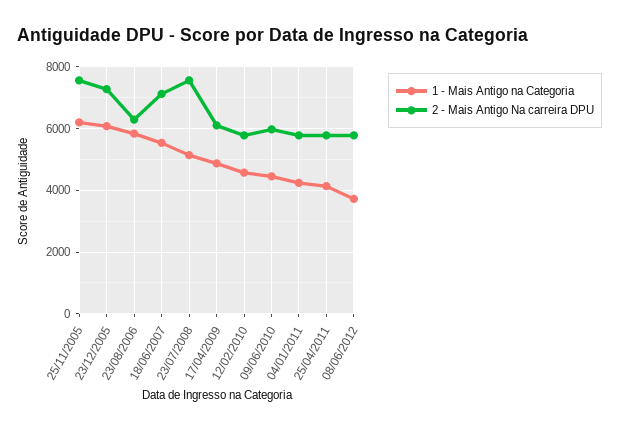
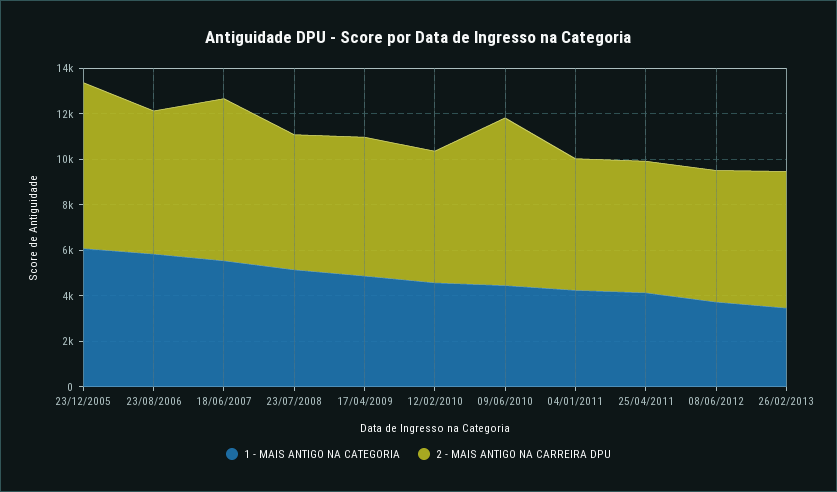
1 - Mais Antigo na Categoria, 25/11/2005: 6200 -> none
2 - Mais Antigo Na carreira DPU, 25/11/2005: 7600 -> none
2 - Mais Antigo Na carreira DPU, 23/07/2008: 7600 -> 6000
2 - Mais Antigo Na carreira DPU, 09/06/2010: 6000 -> 7500
1 - Mais Antigo na Categoria, 26/02/2013: none -> 3500
2 - Mais Antigo Na carreira DPU, 26/02/2013: none -> 6000

